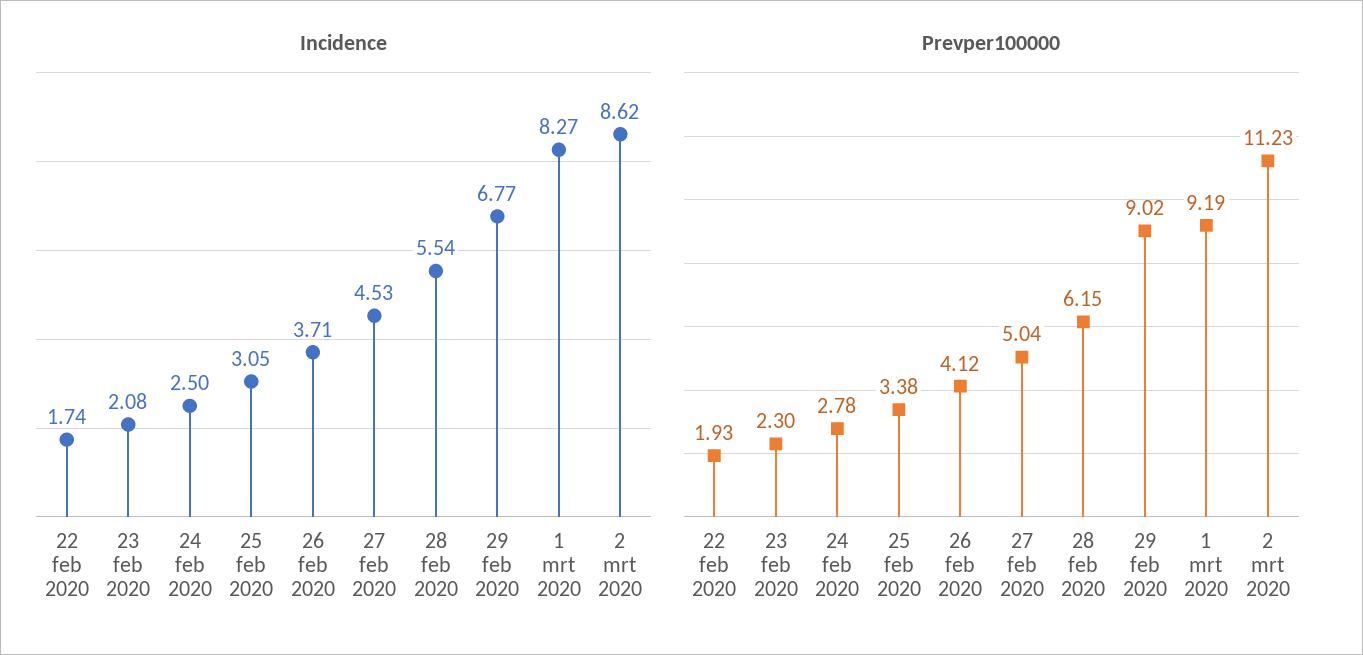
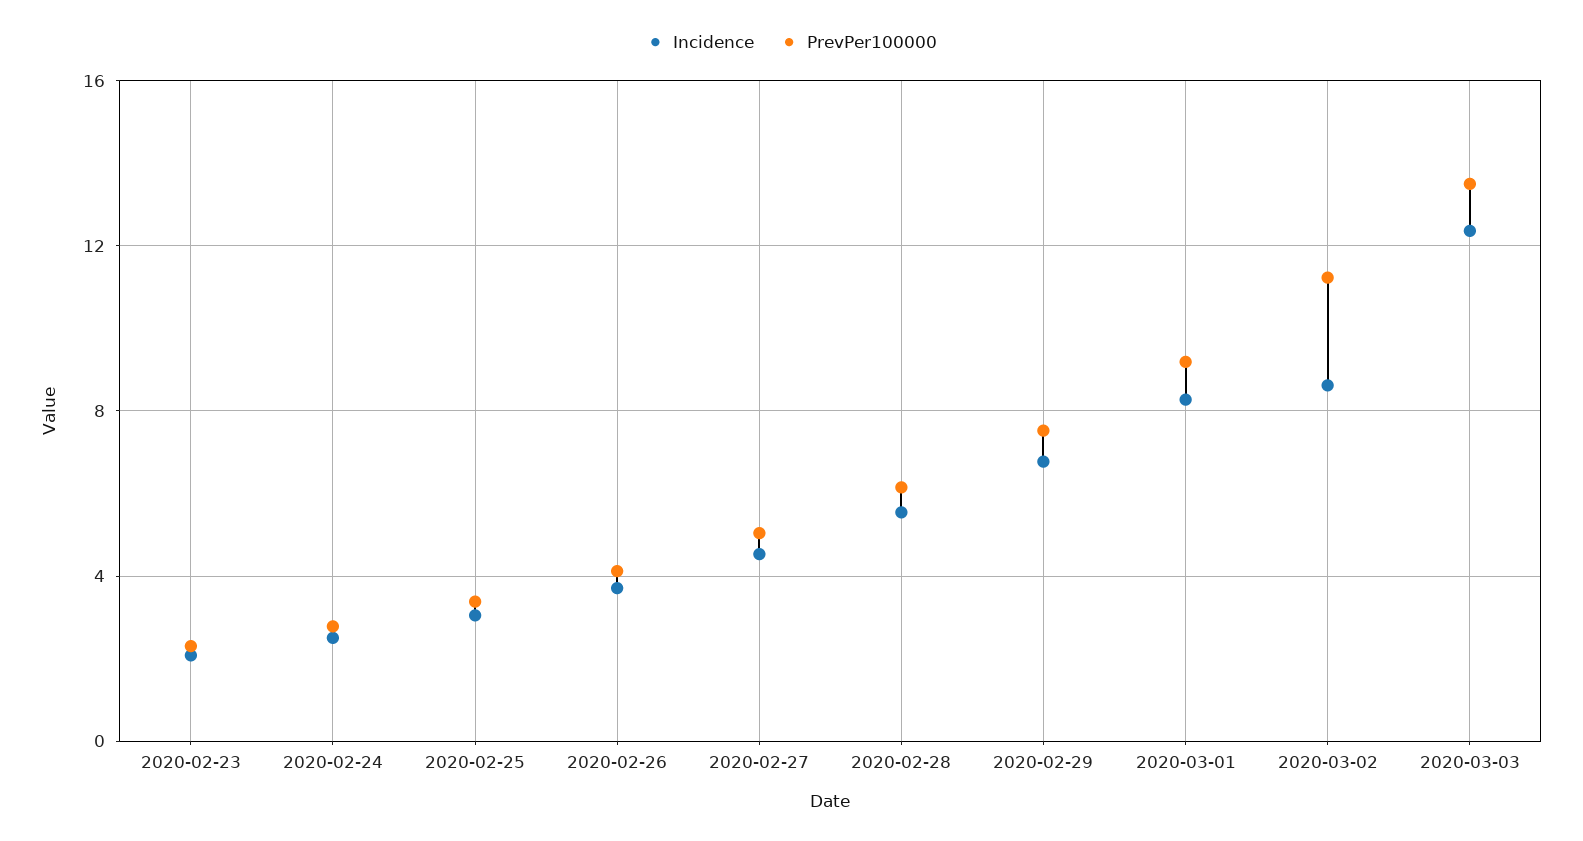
Incidence, 22 feb 2020: 1.74 -> none
Prevper100000, 22 feb 2020: 1.93 -> none
Prevper100000, 29 feb 2020: 9.02 -> 7.5
Incidence, 2020-03-03: none -> 12.5
Prevper100000, 2020-03-03: none -> 13.5

